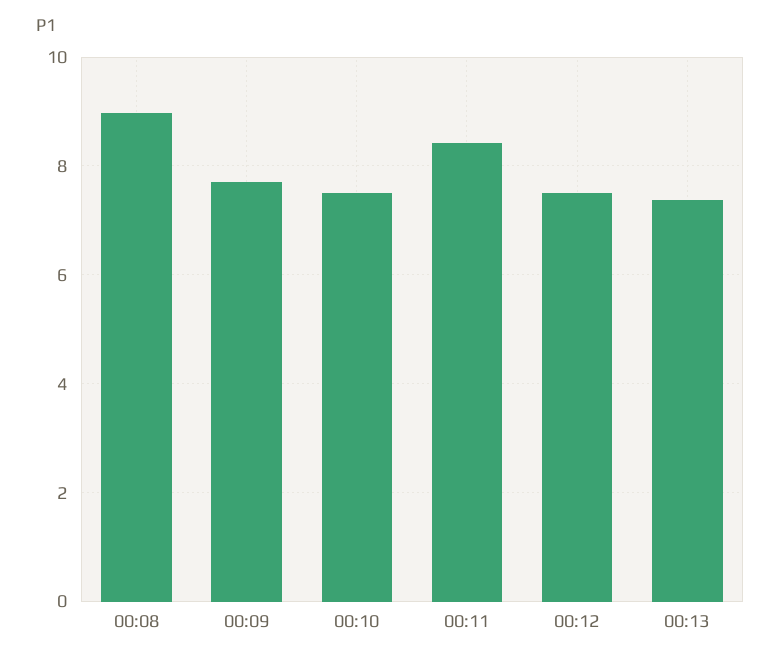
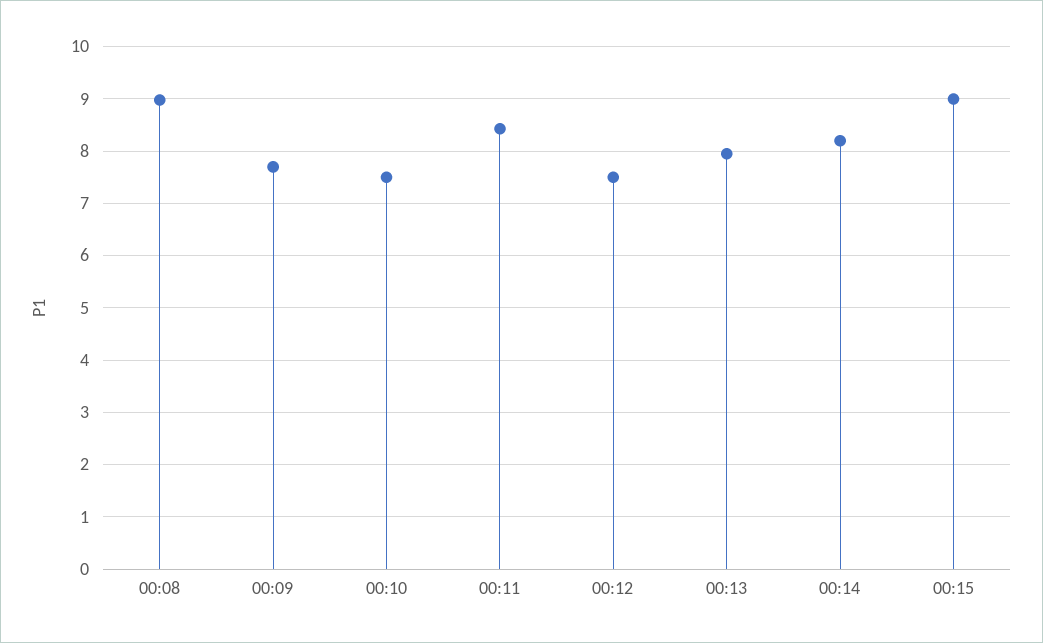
00:13: 7.4 -> 8
00:14: none -> 8.2
00:15: none -> 9

